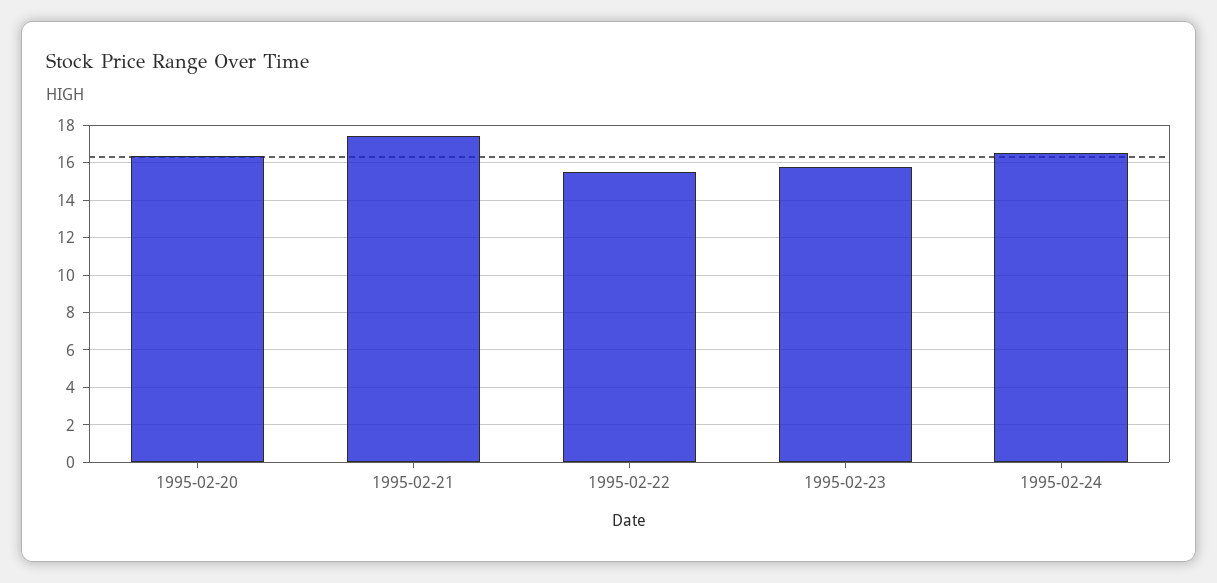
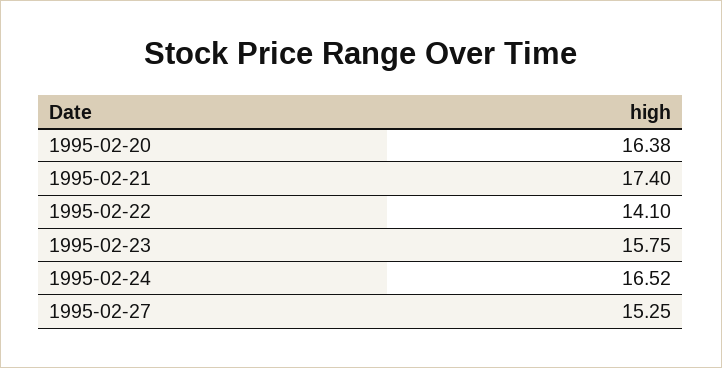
1995-02-22: 15.5 -> 14.1
1995-02-27: none -> 15.25

